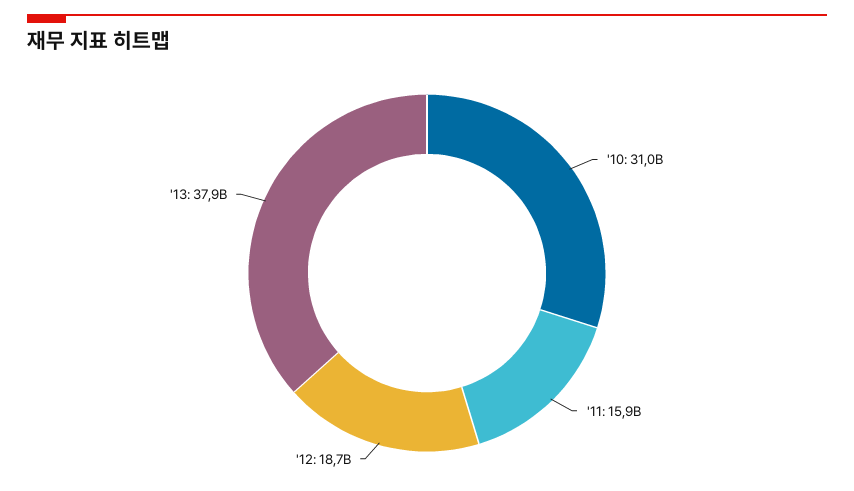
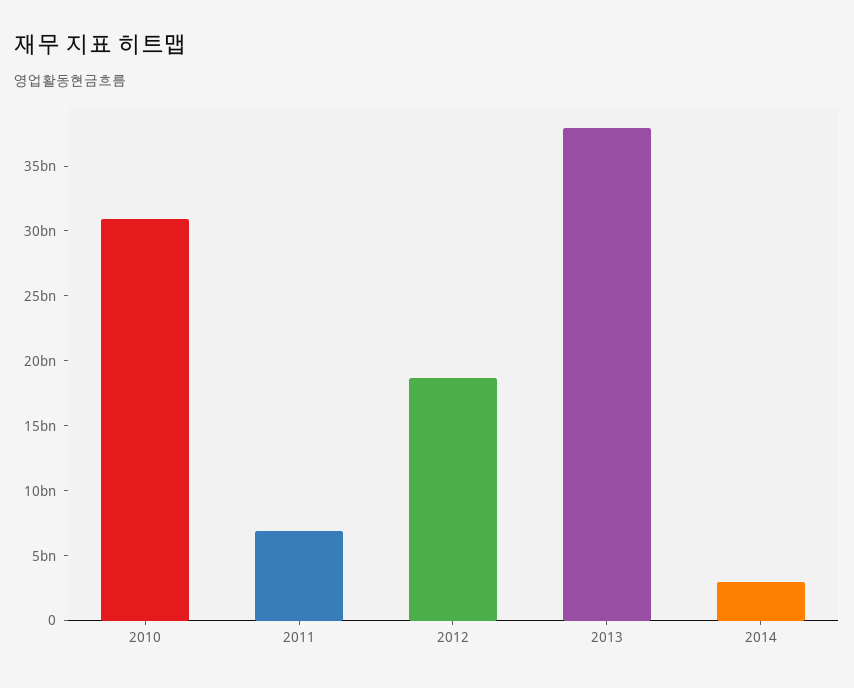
'11: 15900000000 -> 7000000000
2014: none -> 3000000000

